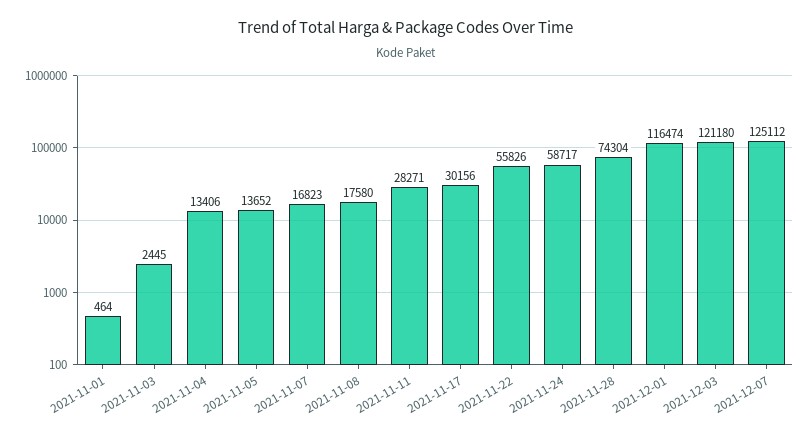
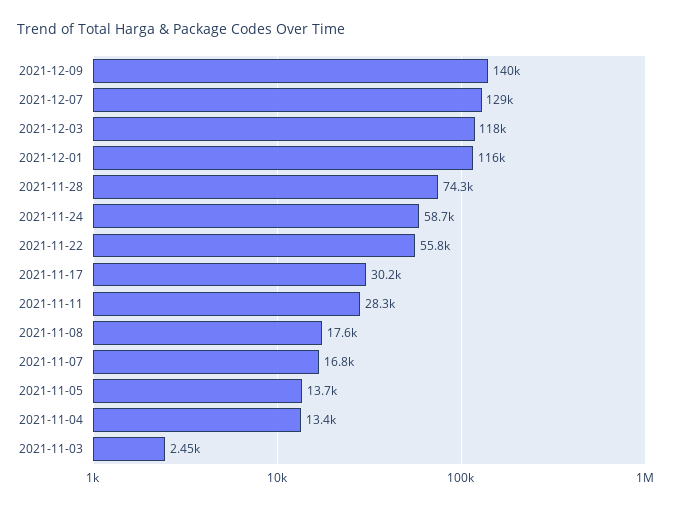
2021-11-01: 464 -> none
2021-12-03: 121180 -> 118000
2021-12-07: 125112 -> 129000
2021-12-09: none -> 140000

